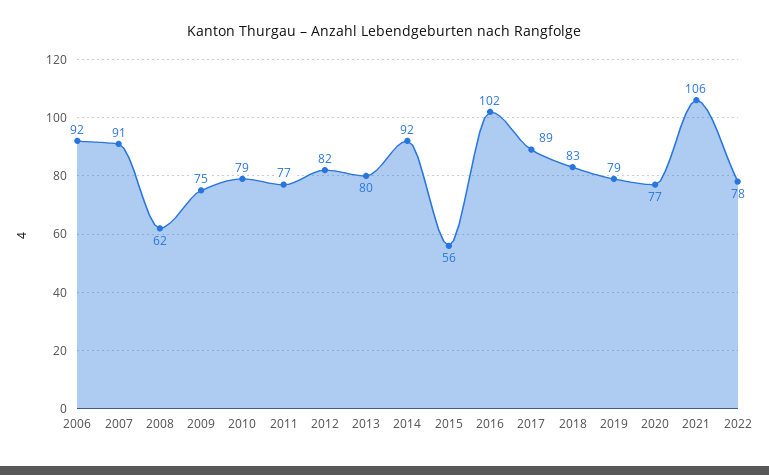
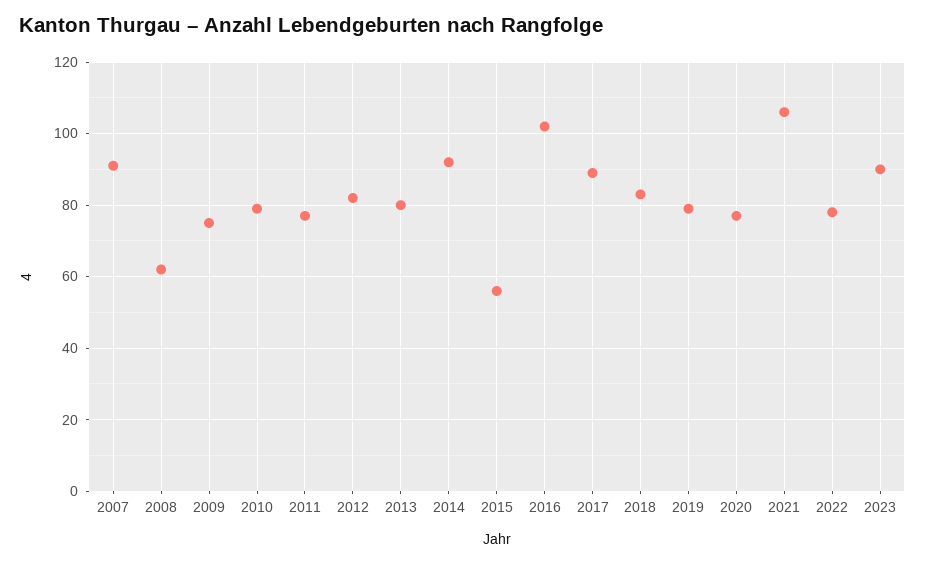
2006: 92 -> none
2023: none -> 90

